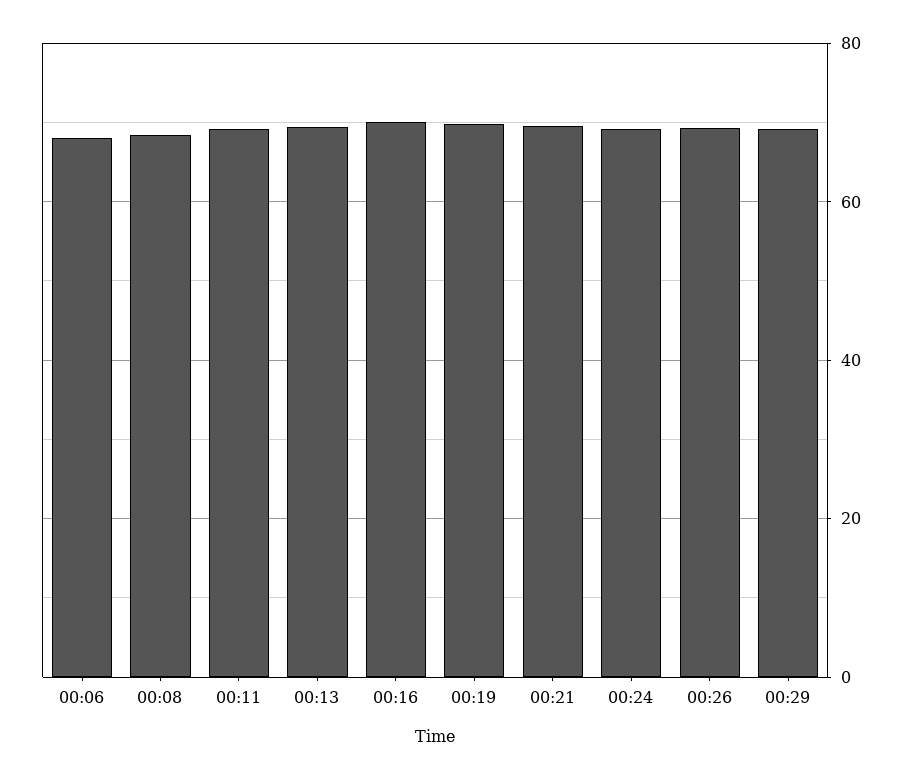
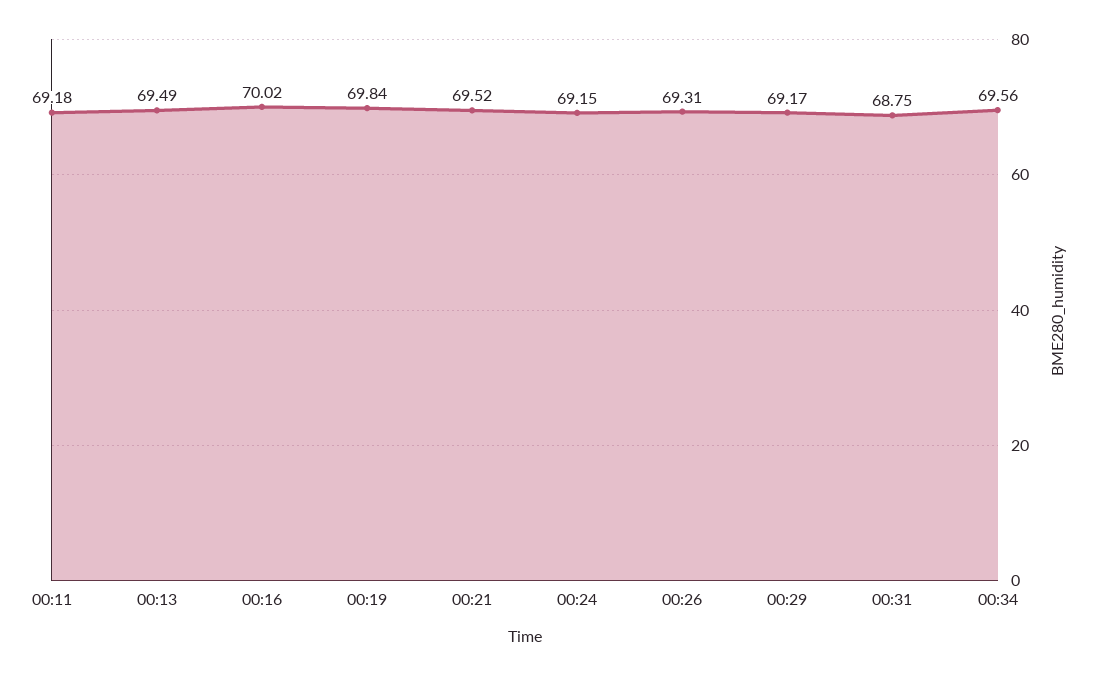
00:06: 68 -> none
00:08: 68 -> none
00:31: none -> 68.75
00:34: none -> 69.56

